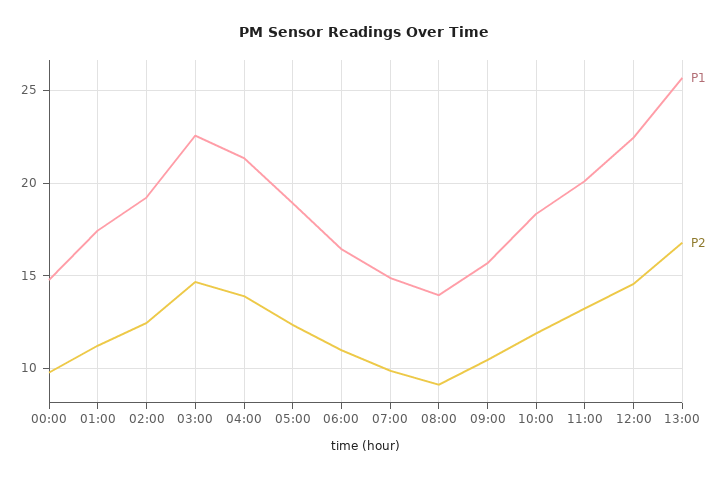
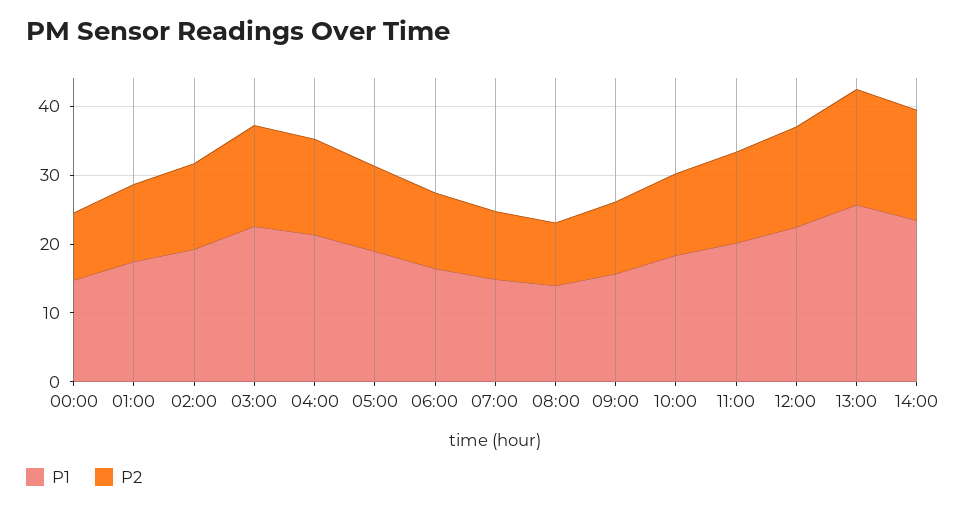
P1, 14:00: none -> 24
P2, 14:00: none -> 16

